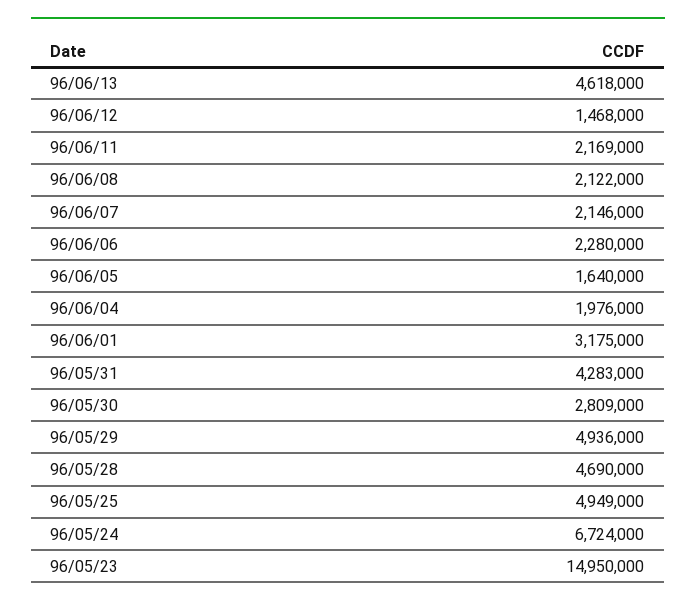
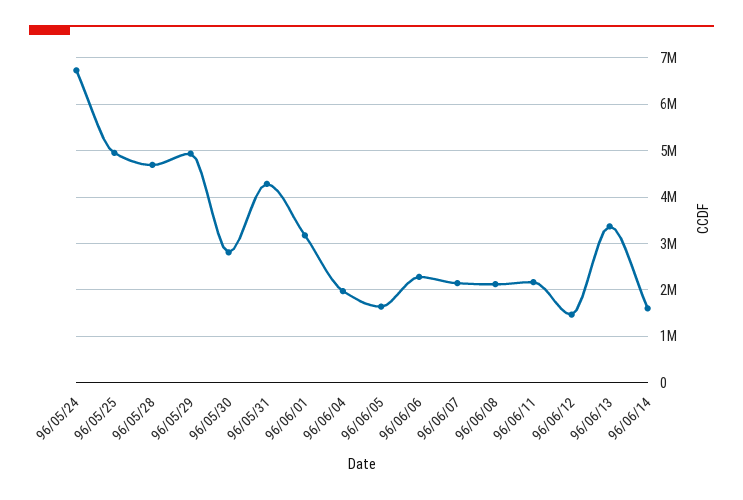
96/06/13: 4618000 -> 3400000
96/05/23: 14950000 -> none
96/06/14: none -> 1600000

